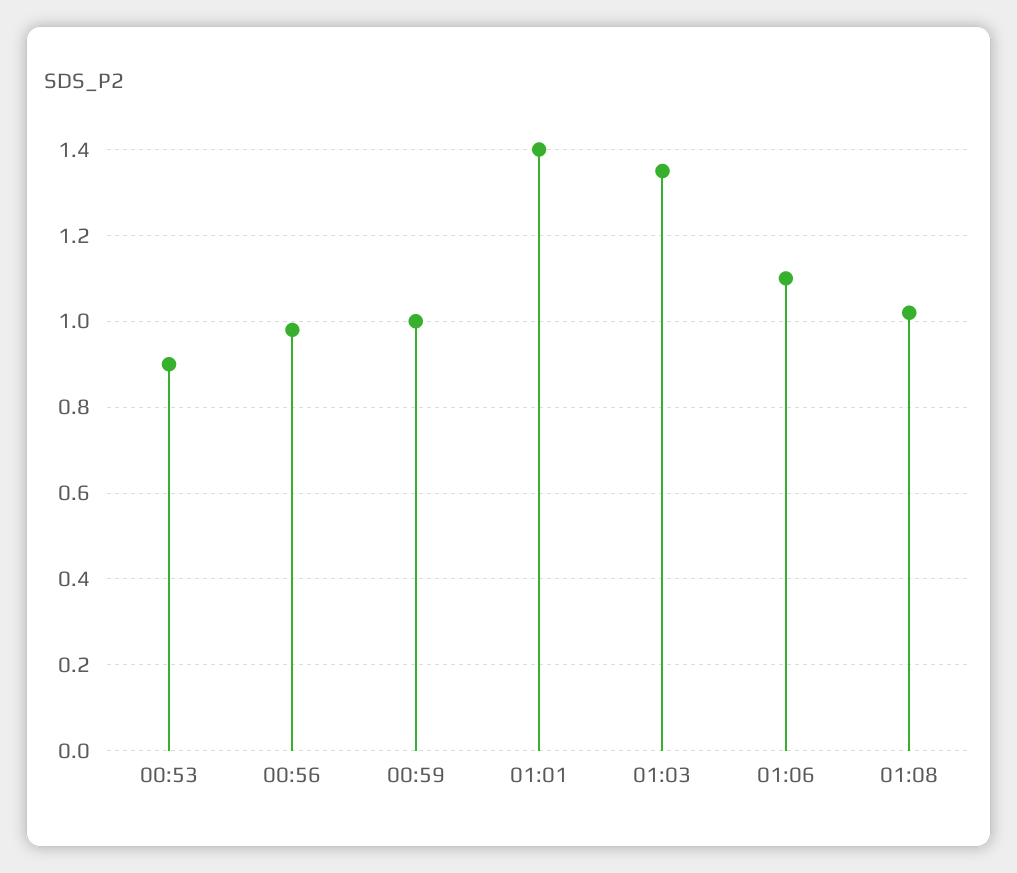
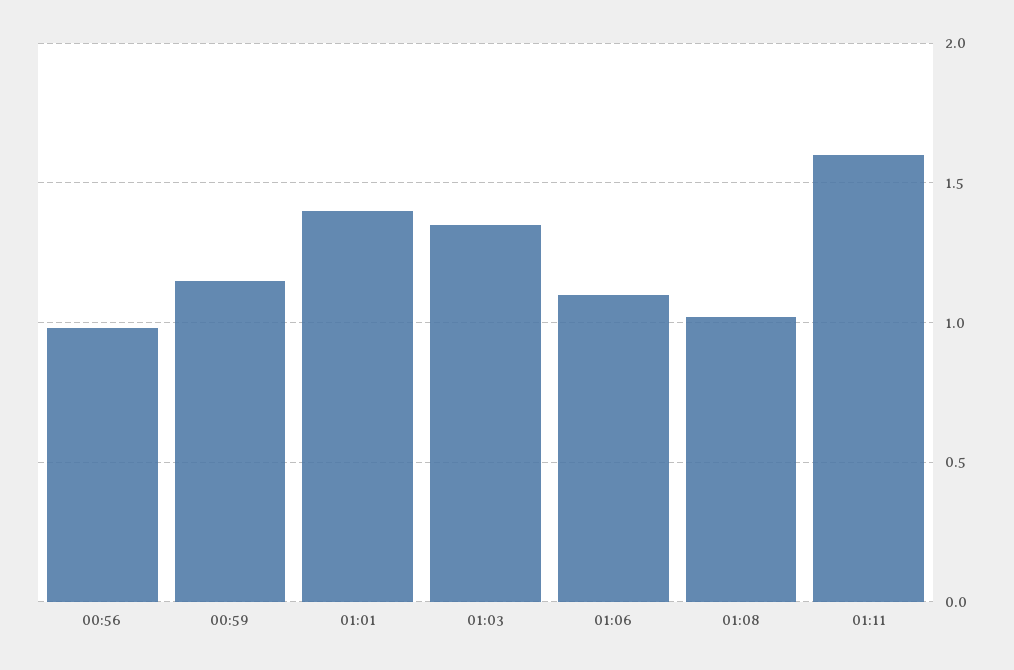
00:53: 0.9 -> none
00:59: 1 -> 1.15
01:11: none -> 1.6

